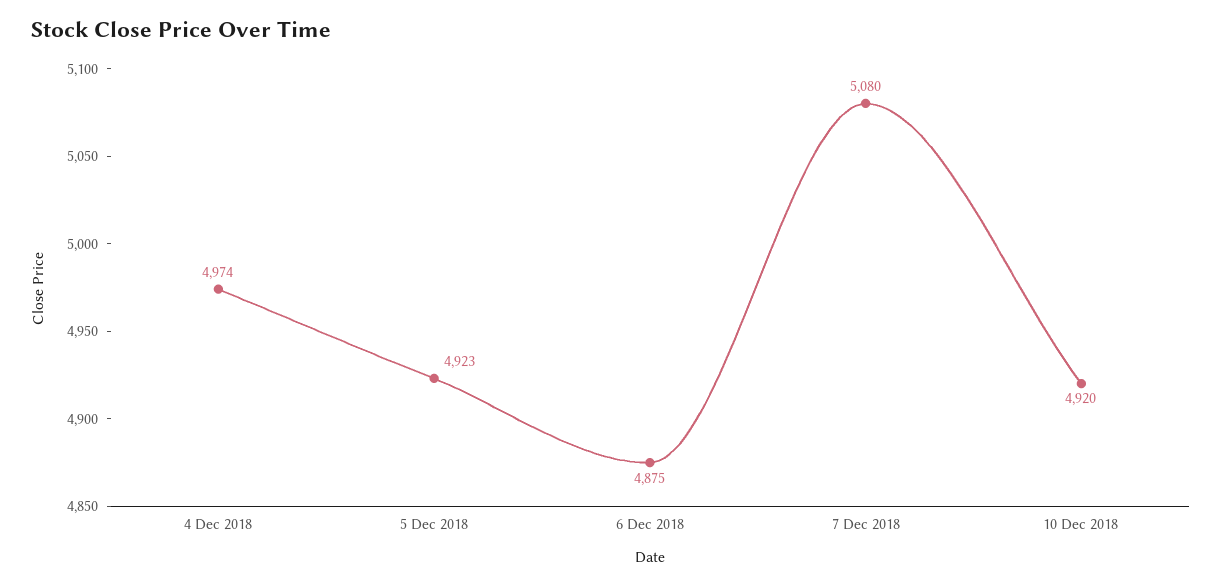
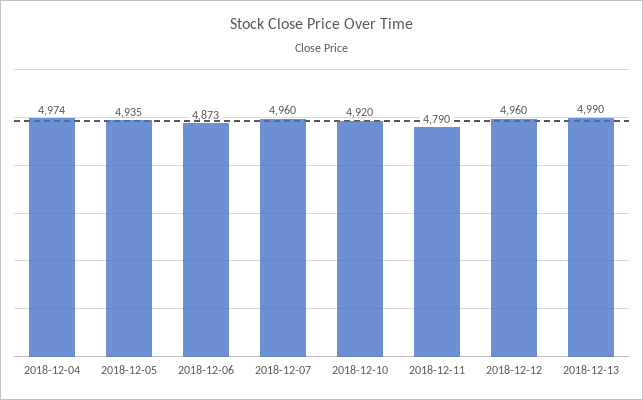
5 Dec 2018: 4923 -> 4935
6 Dec 2018: 4875 -> 4873
7 Dec 2018: 5080 -> 4960
2018-12-11: none -> 4790
2018-12-12: none -> 4960
2018-12-13: none -> 4990

